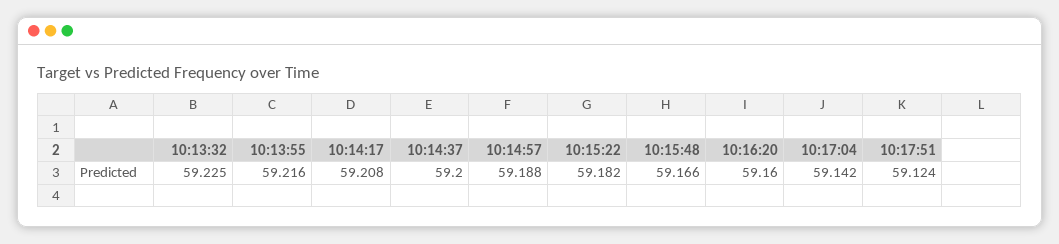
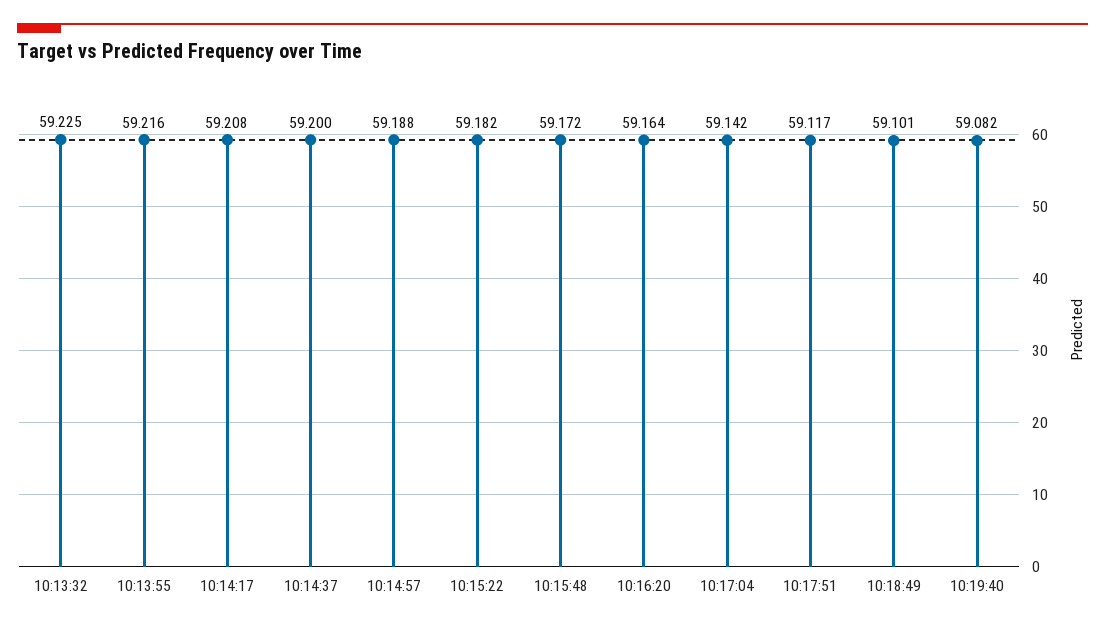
10:15:48: 59.166 -> 59.172
10:16:20: 59.16 -> 59.164
10:17:51: 59.124 -> 59.117
10:18:49: none -> 59.101
10:19:40: none -> 59.082

